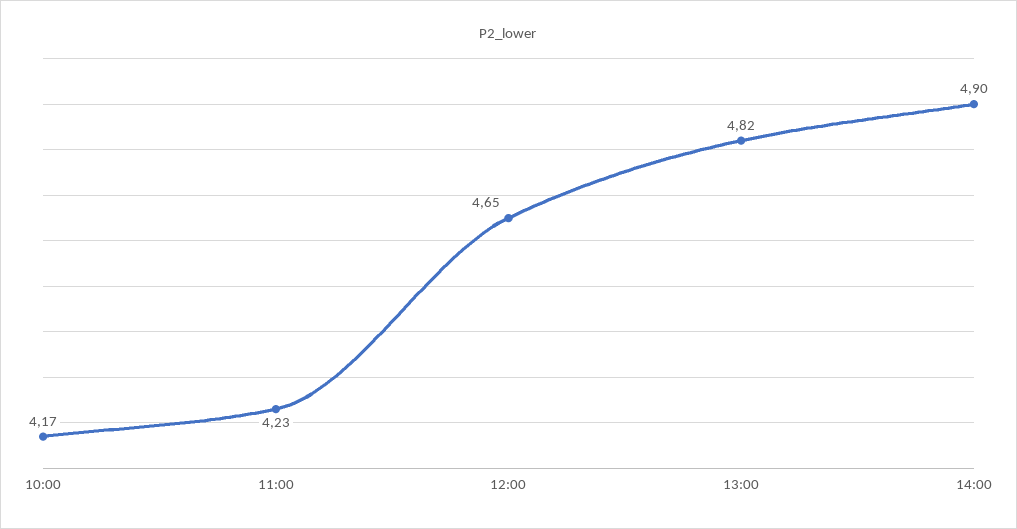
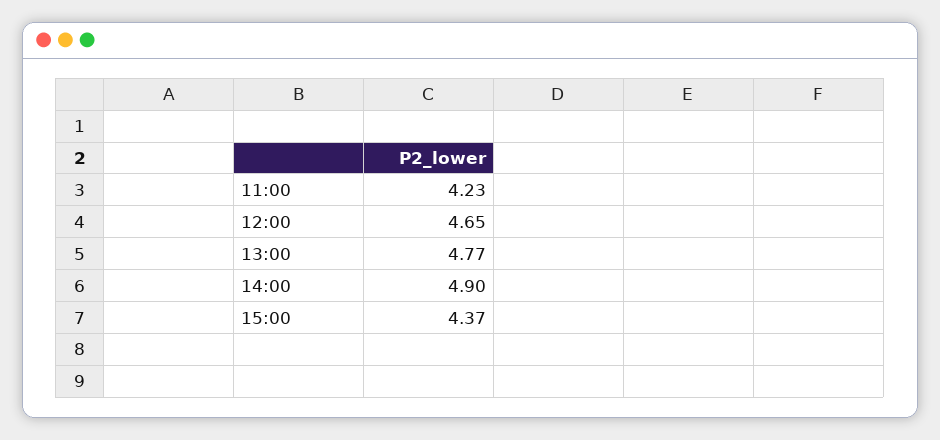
10:00: 4.17 -> none
13:00: 4.82 -> 4.77
15:00: none -> 4.37

